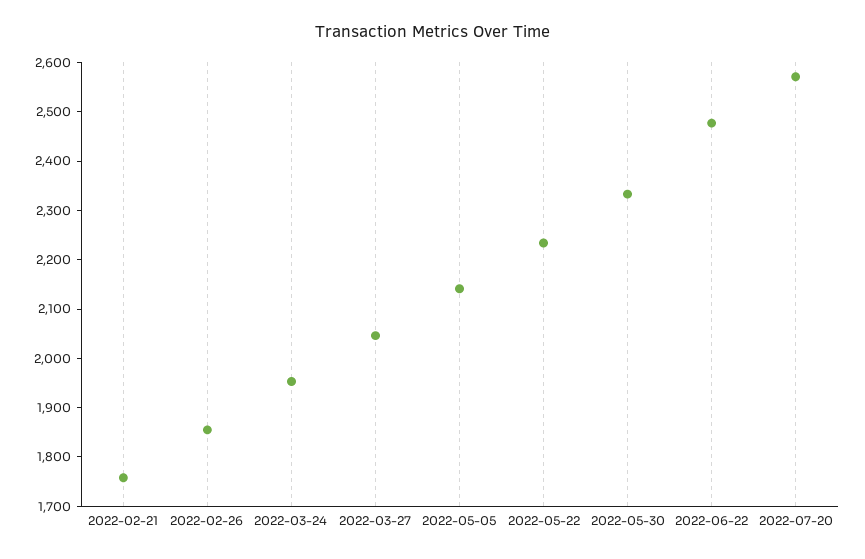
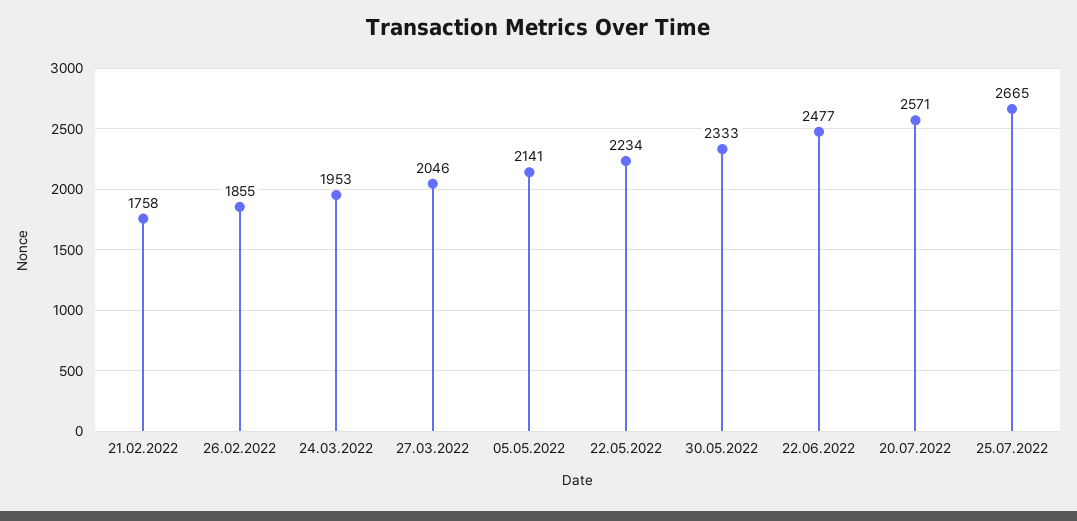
25.07.2022: none -> 2665

